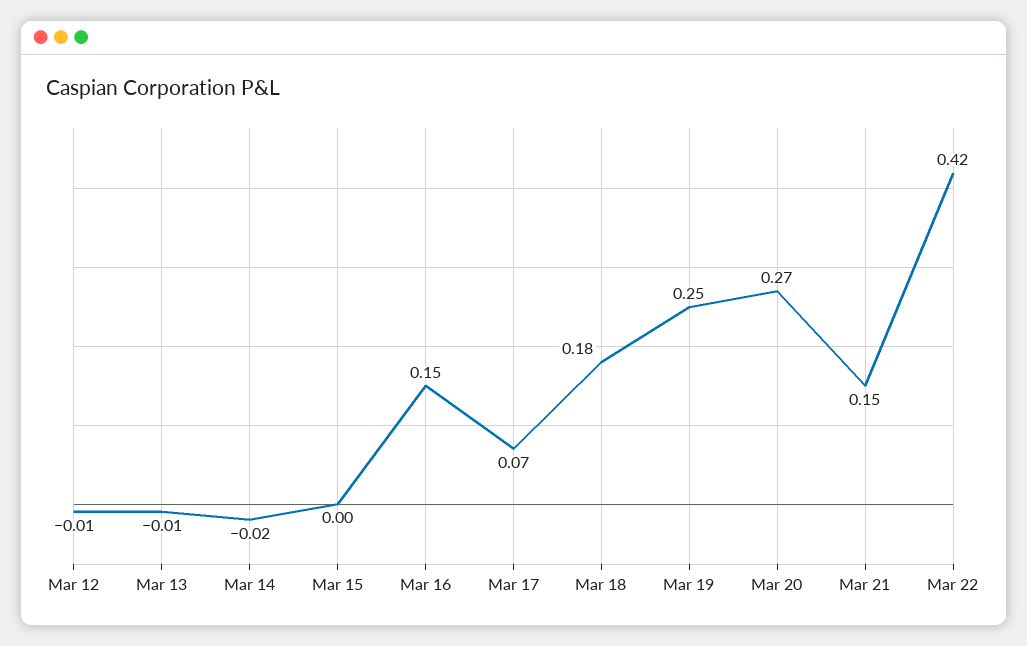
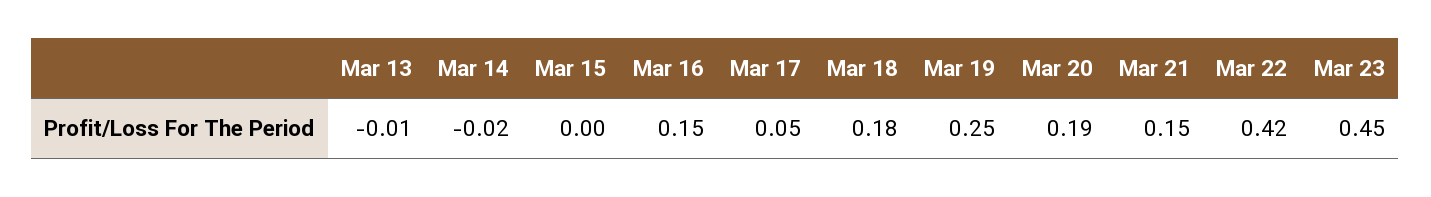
Mar 12: -0.01 -> none
Mar 17: 0.07 -> 0.05
Mar 20: 0.27 -> 0.19
Mar 23: none -> 0.45

